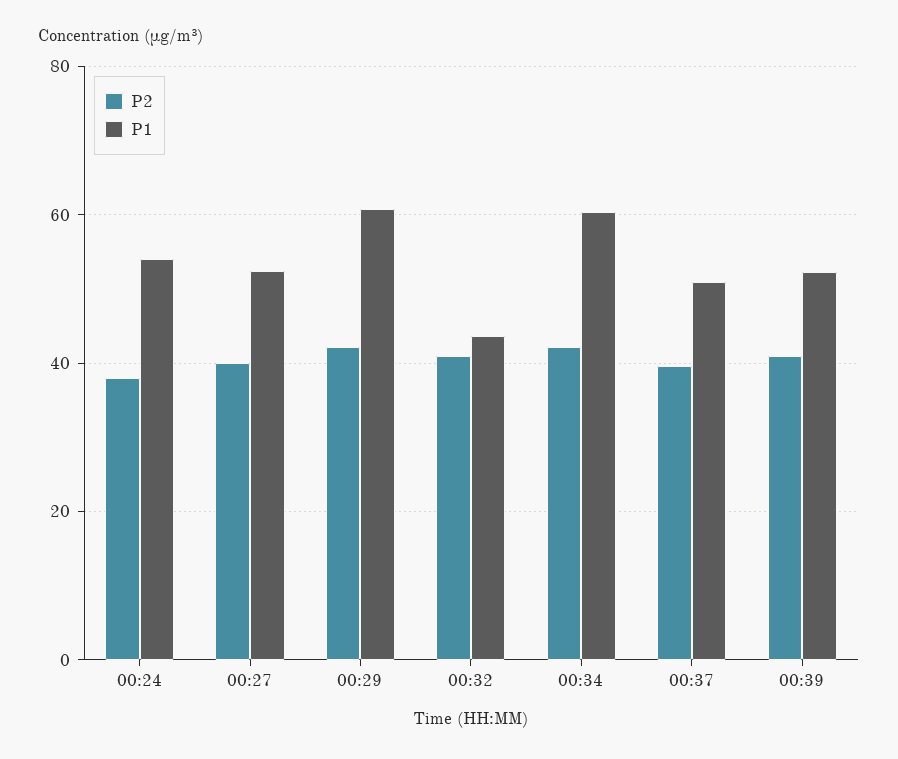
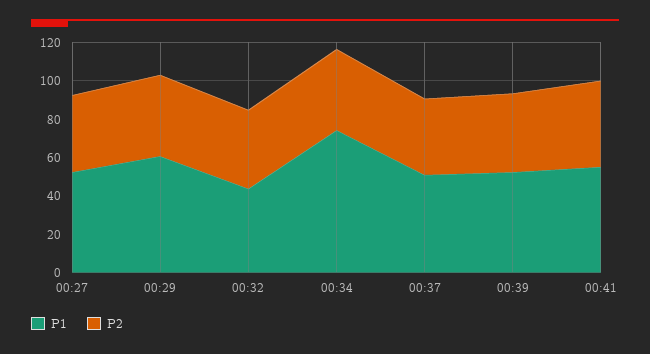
P2, 00:24: 38 -> none
P1, 00:24: 54 -> none
P1, 00:34: 60 -> 75
P1, 00:41: none -> 55
P2, 00:41: none -> 45

